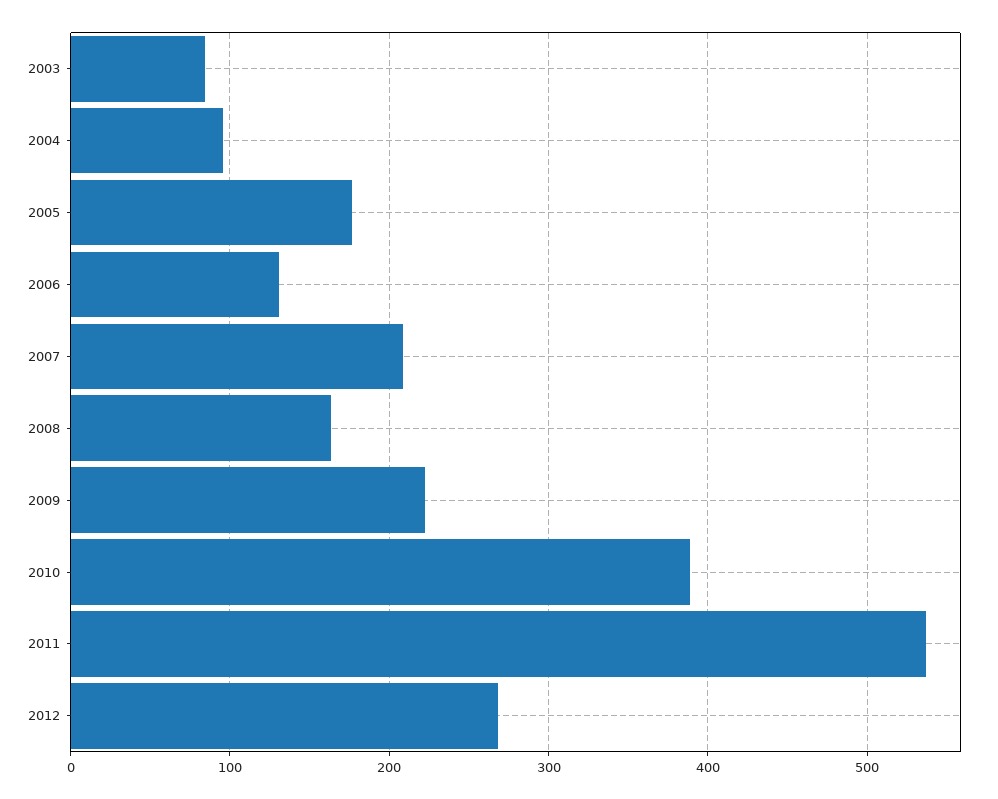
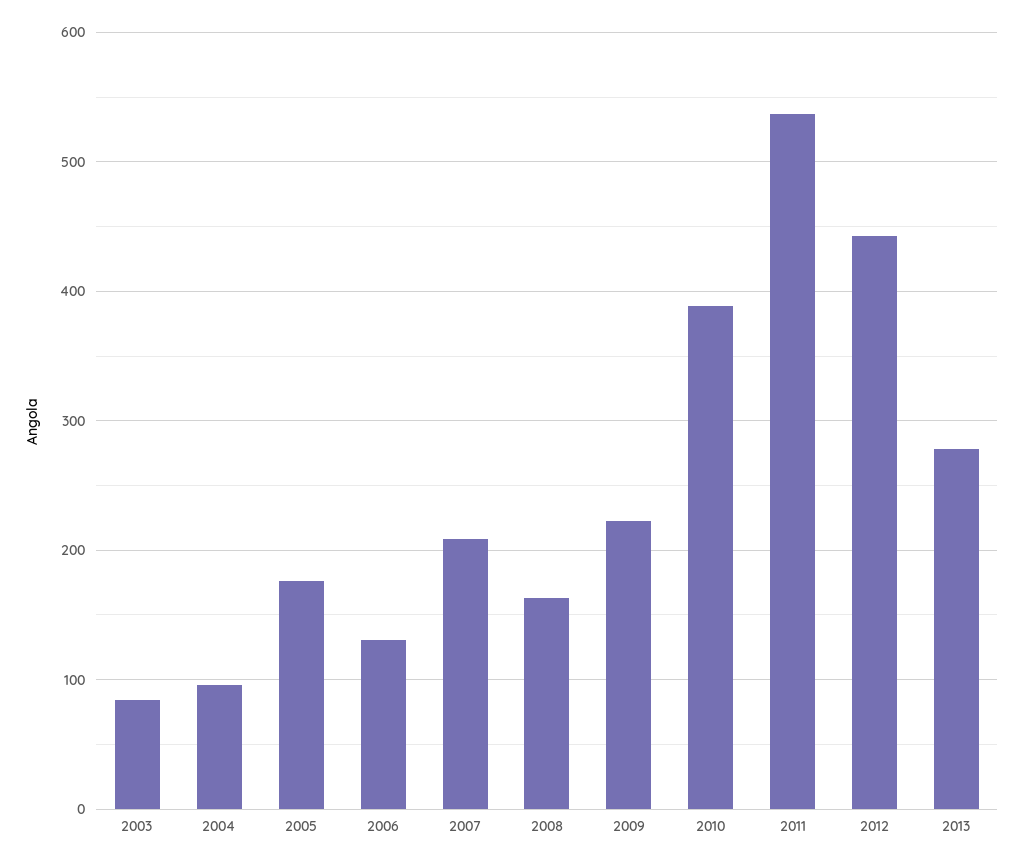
2012: 270 -> 440
2013: none -> 280

